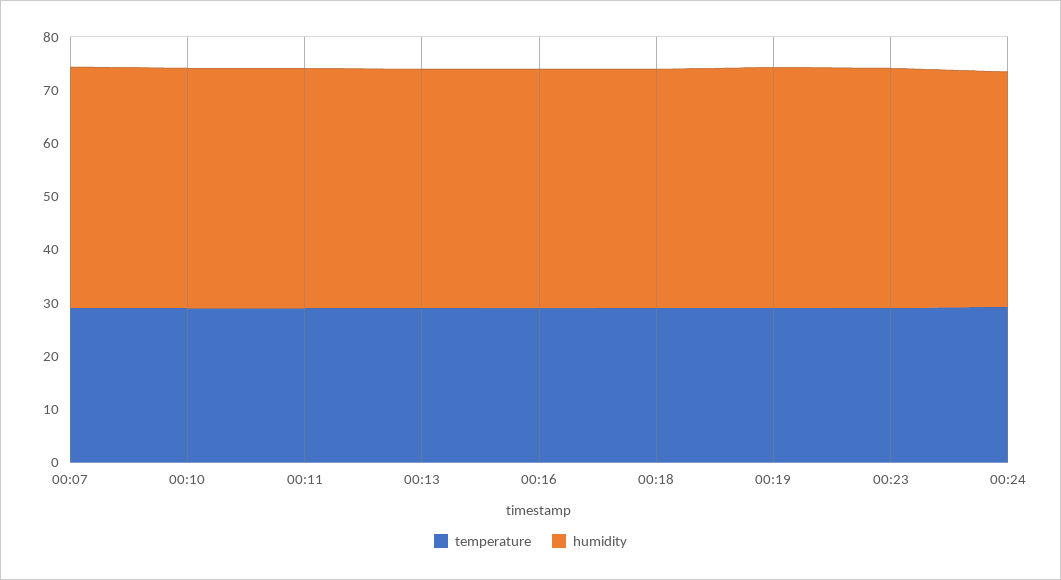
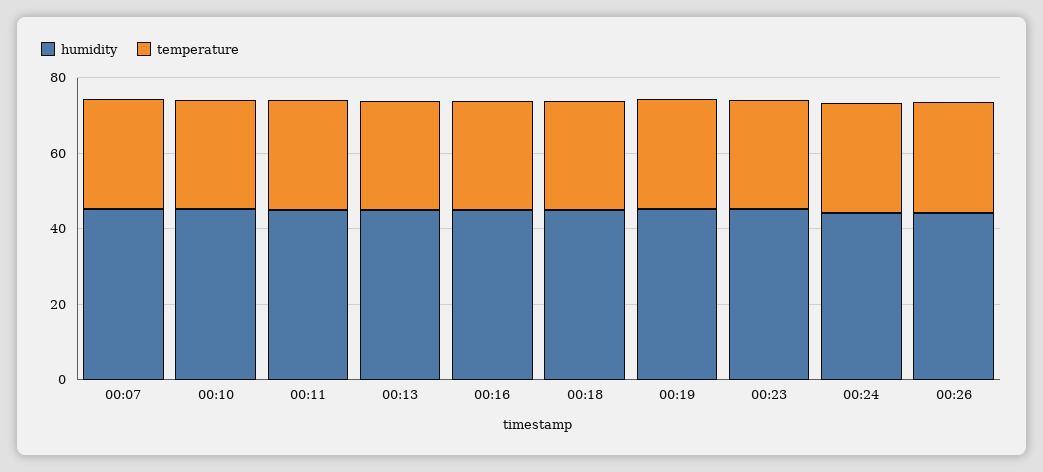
humidity, 00:26: none -> 45
temperature, 00:26: none -> 30

